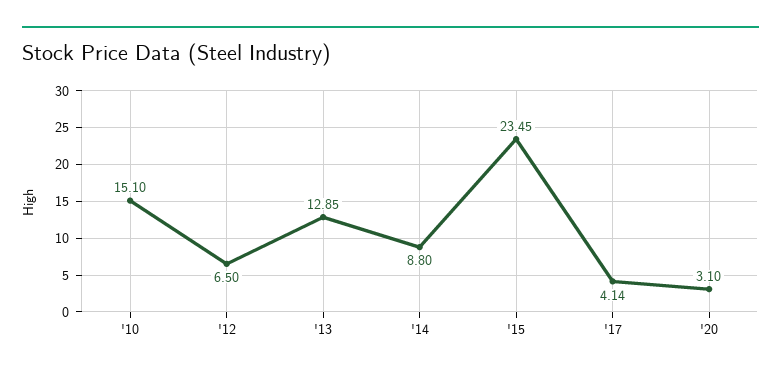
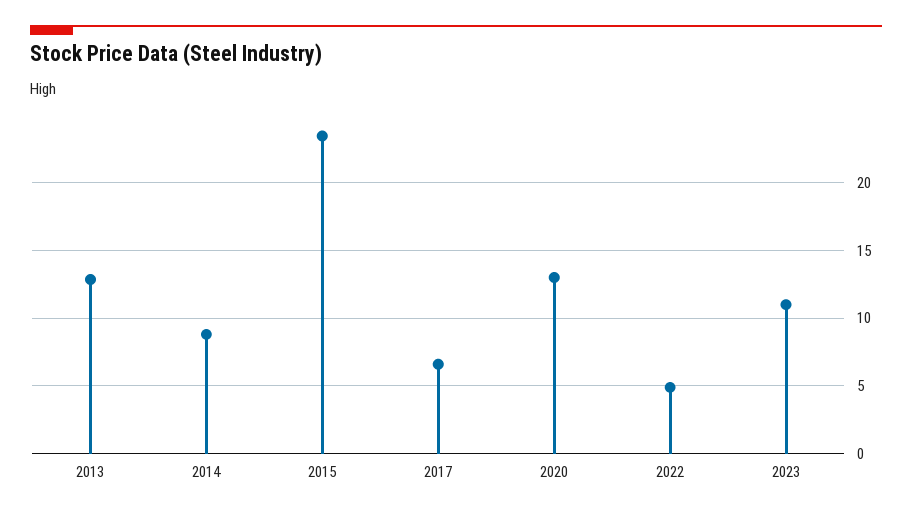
'10: 15.1 -> none
'12: 6.5 -> none
'17: 4.14 -> 6.5
'20: 3.1 -> 13
2022: none -> 5
2023: none -> 11

